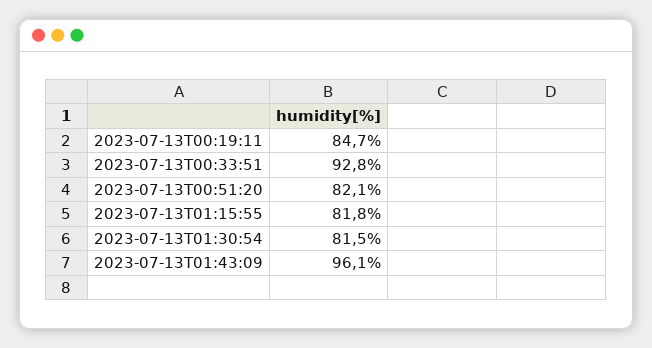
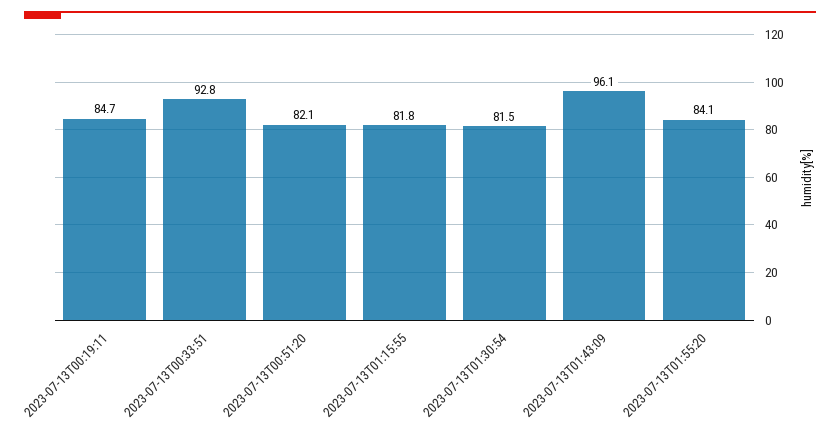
2023-07-13T01:55:20: none -> 84.1

